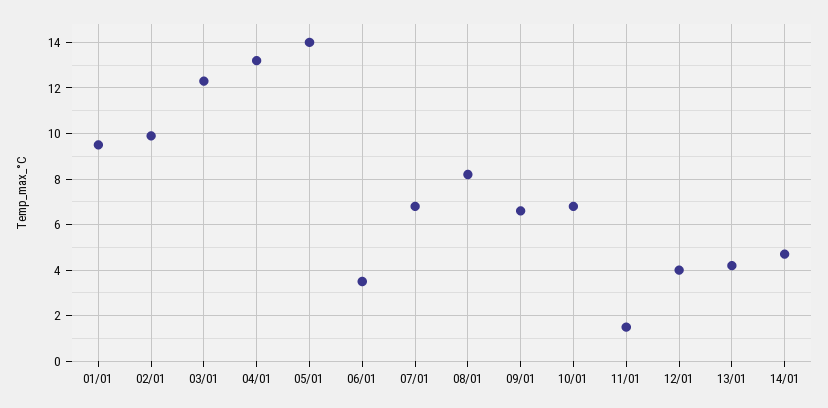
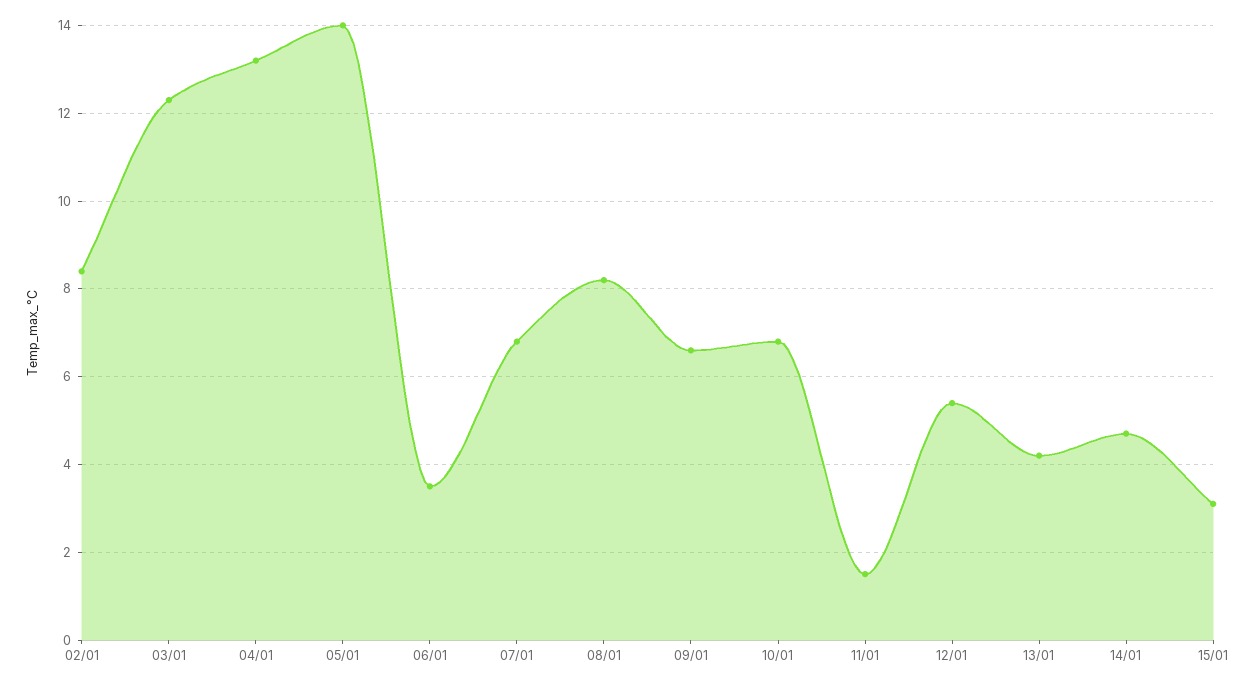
01/01: 9.5 -> none
02/01: 10 -> 8.5
12/01: 4 -> 5.5
15/01: none -> 3

